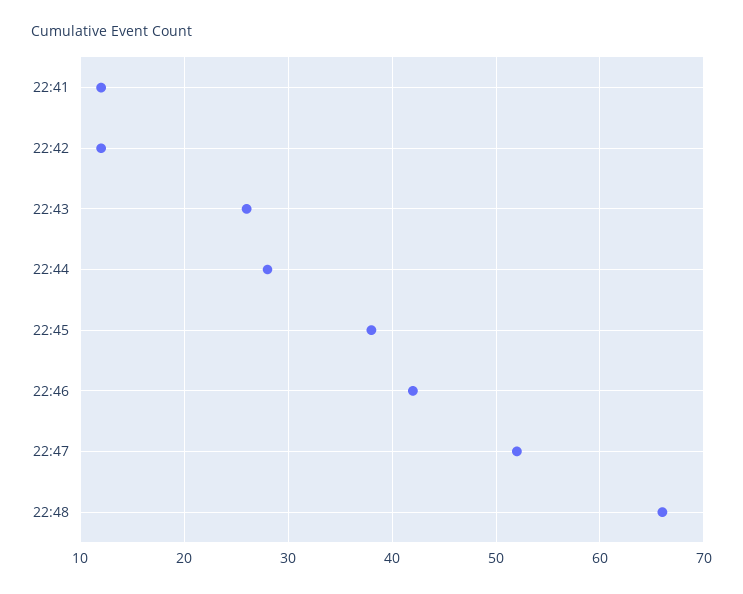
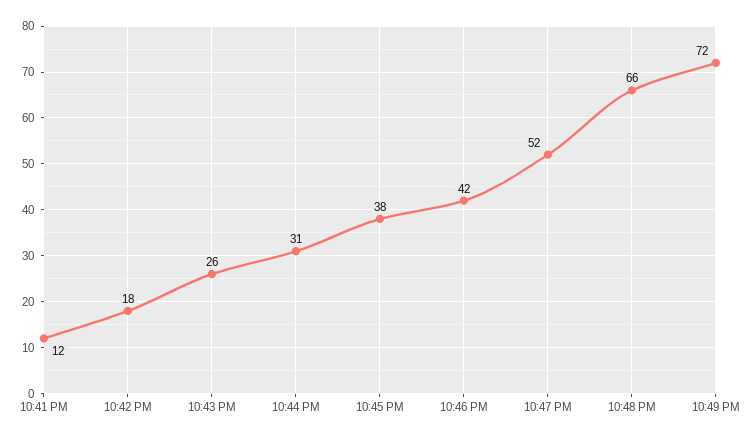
22:42: 12 -> 18
22:44: 28 -> 31
10:49 PM: none -> 72

